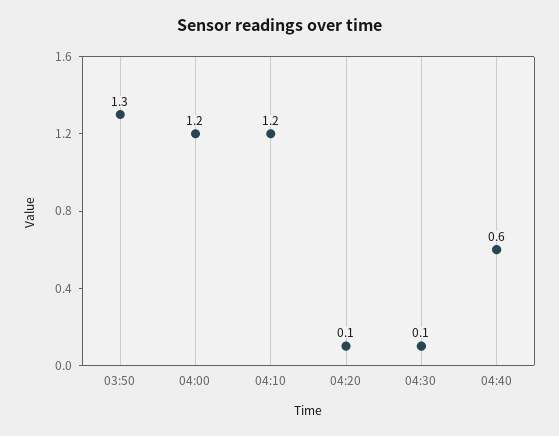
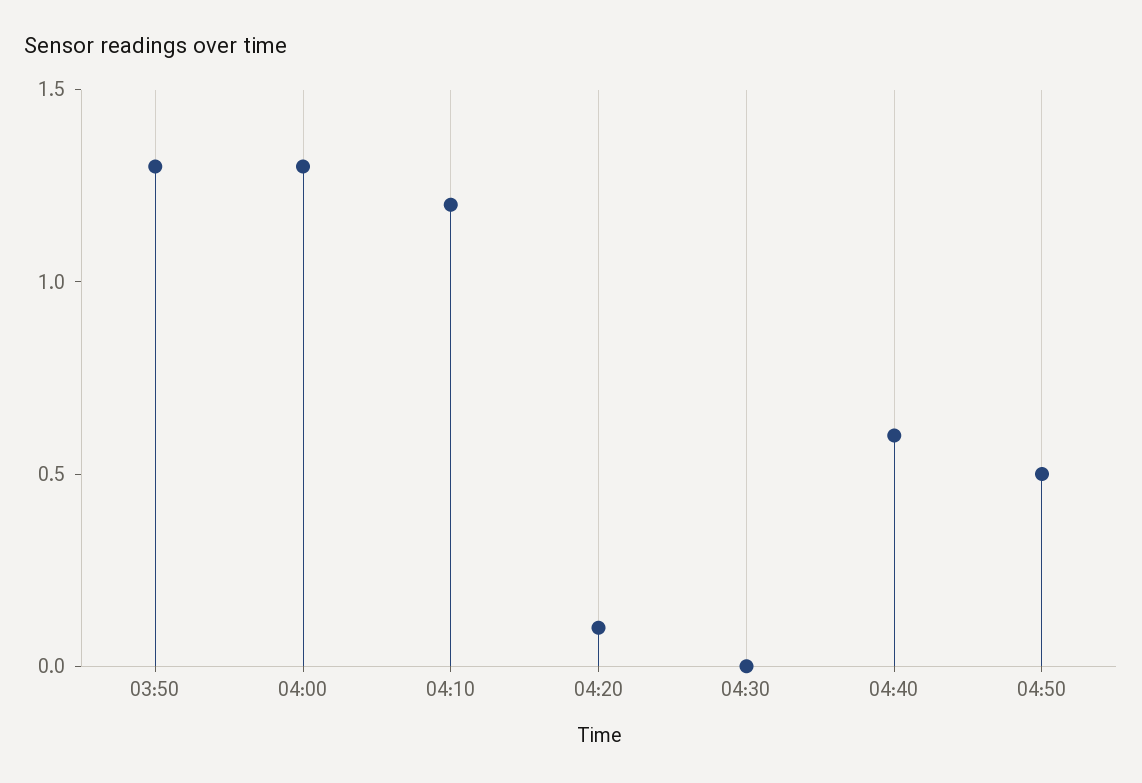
04:00: 1.2 -> 1.3
04:30: 0.1 -> 0
04:50: none -> 0.5

